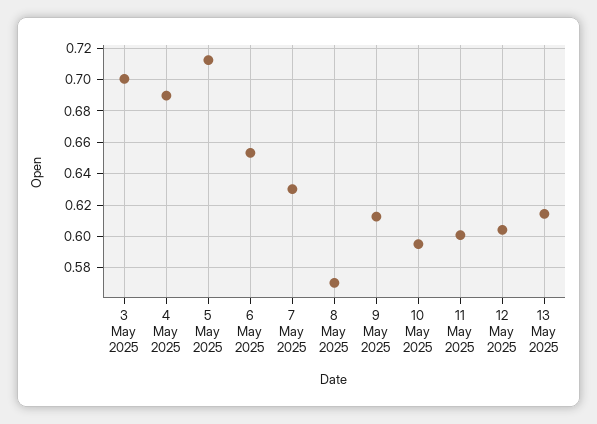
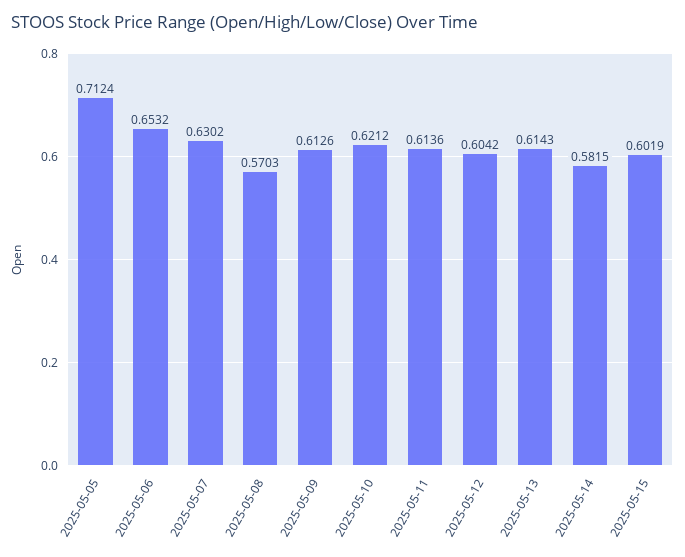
3 May 2025: 0.7 -> none
4 May 2025: 0.69 -> none
10 May 2025: 0.595 -> 0.6212
11 May 2025: 0.6 -> 0.6136
2025-05-14: none -> 0.5815
2025-05-15: none -> 0.6019

